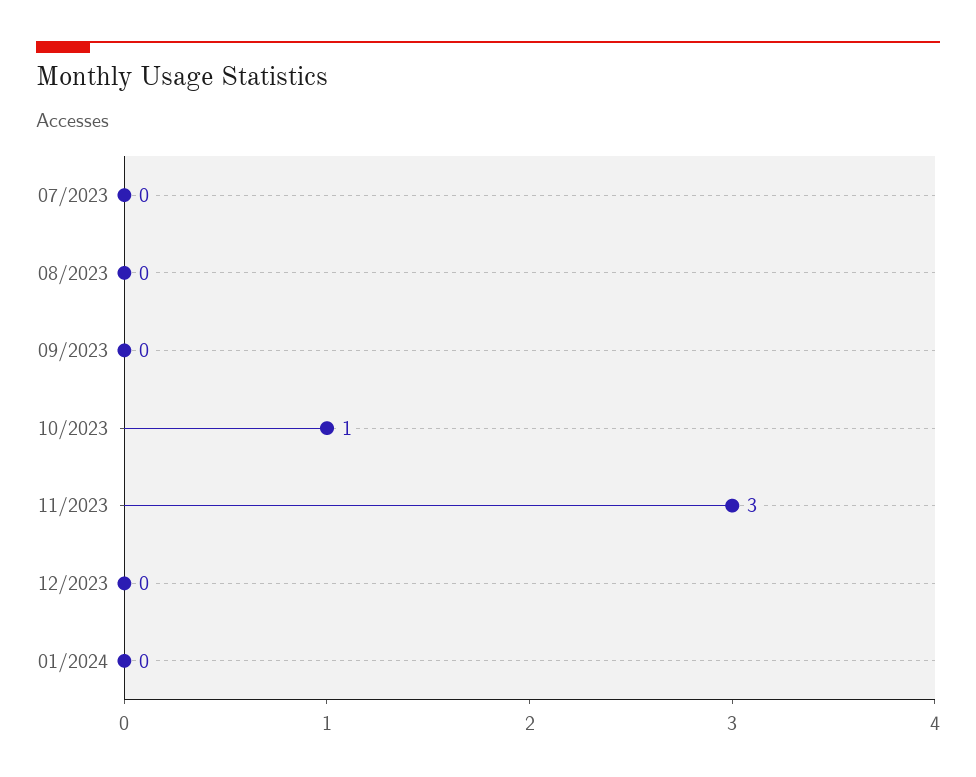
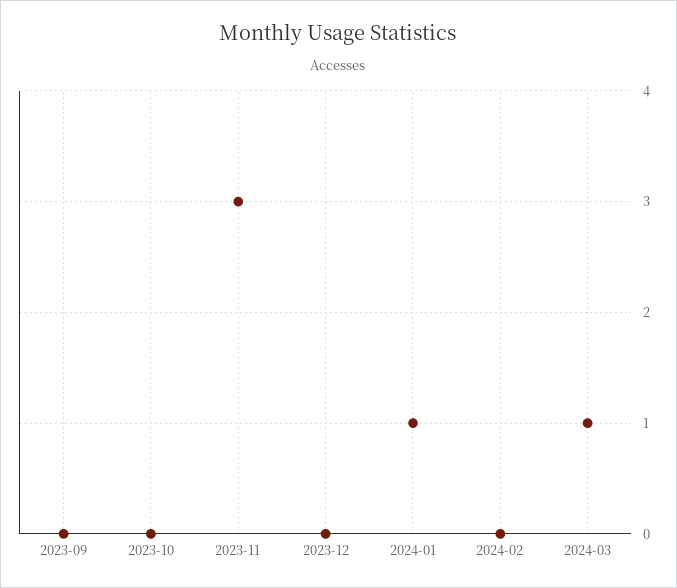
07/2023: 0 -> none
08/2023: 0 -> none
10/2023: 1 -> 0
01/2024: 0 -> 1
2024-02: none -> 0
2024-03: none -> 1

